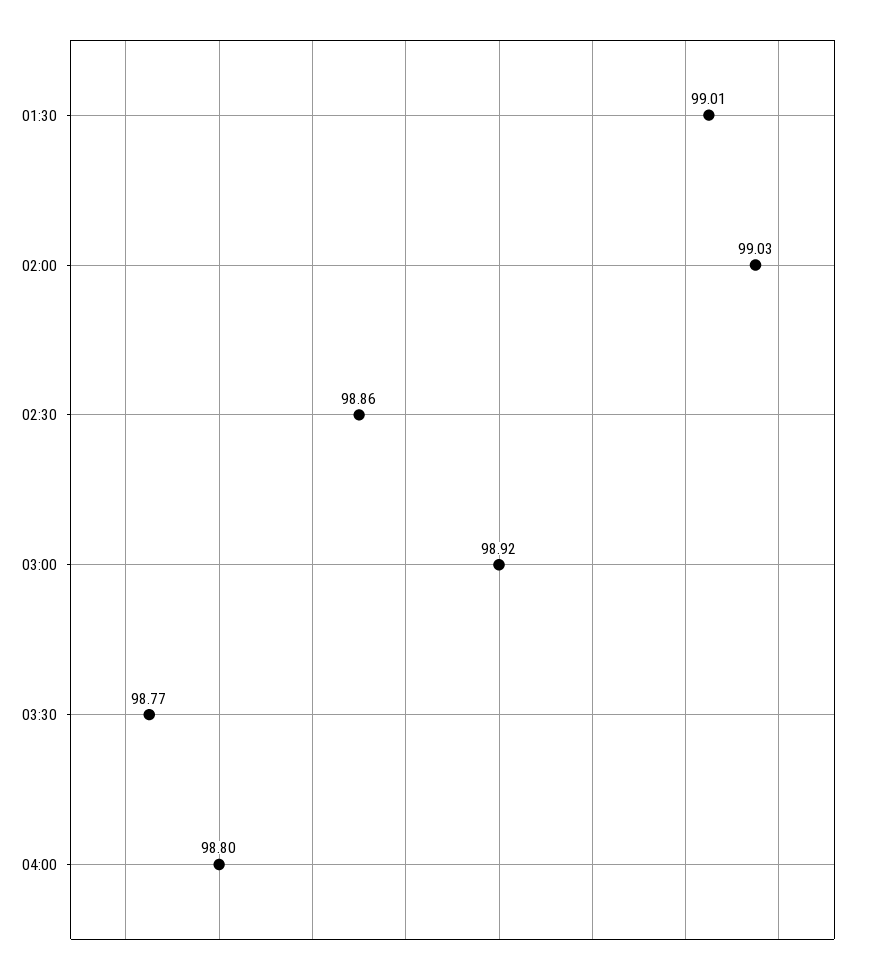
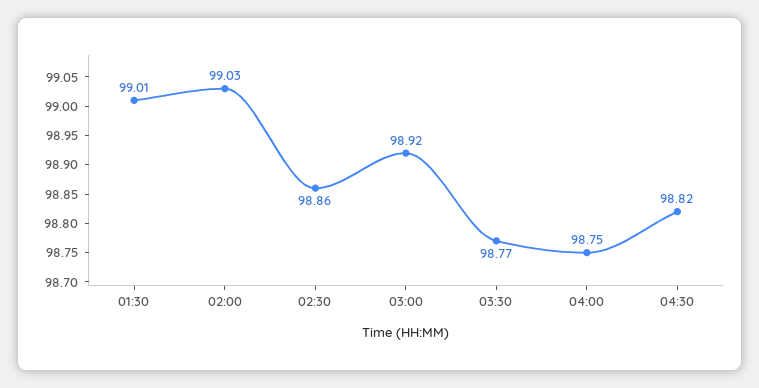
04:00: 98.8 -> 98.75
04:30: none -> 98.82

